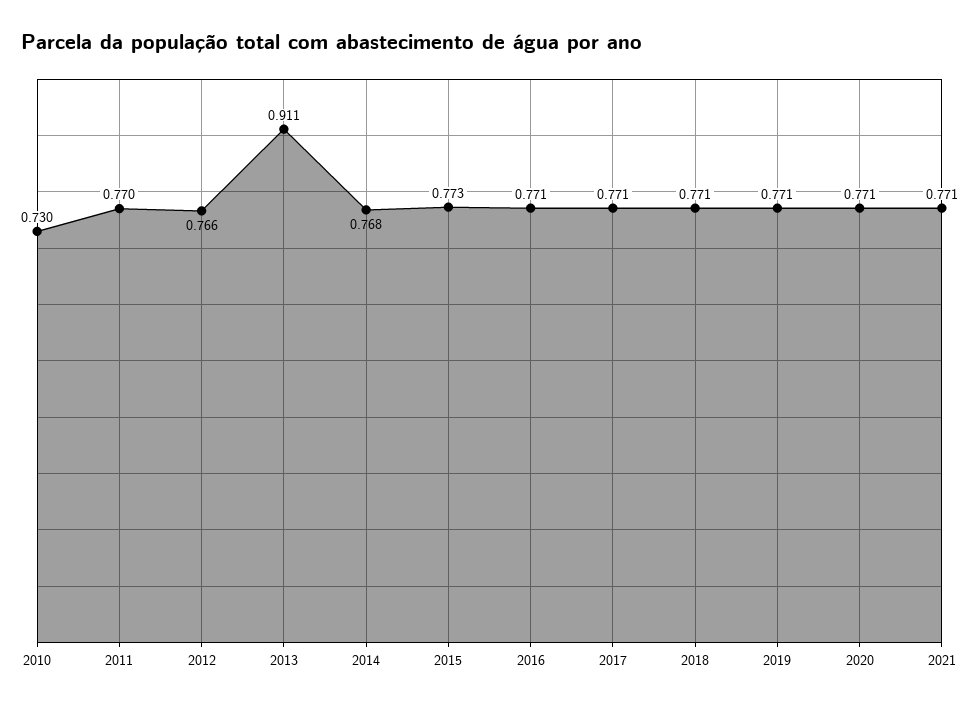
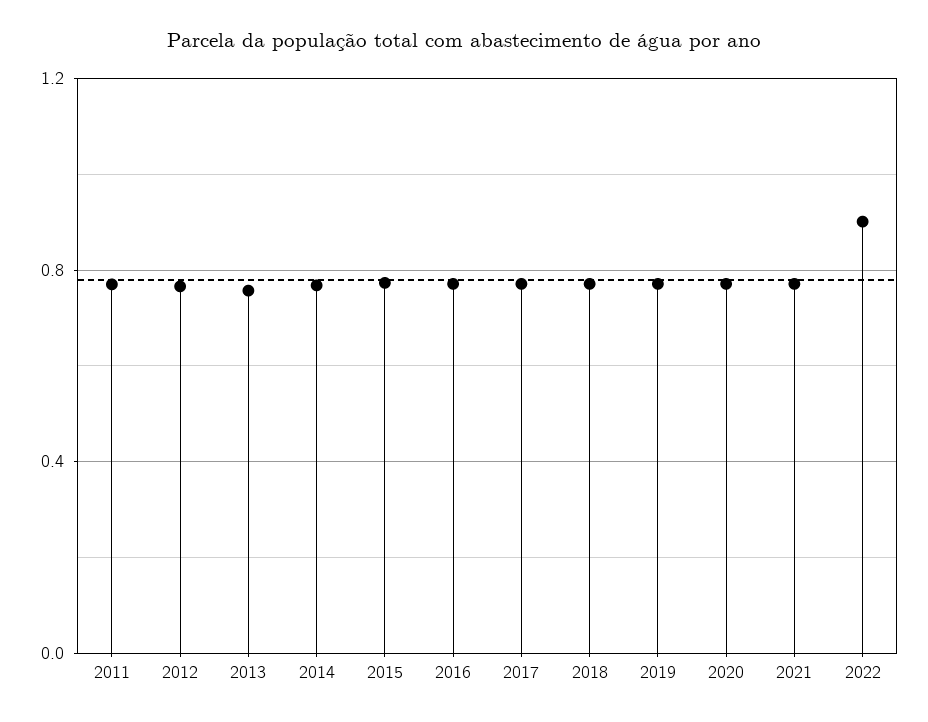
2010: 0.73 -> none
2013: 0.911 -> 0.75
2022: none -> 0.9

